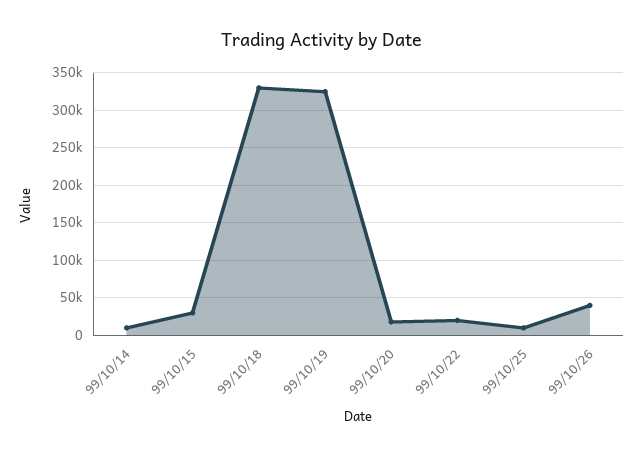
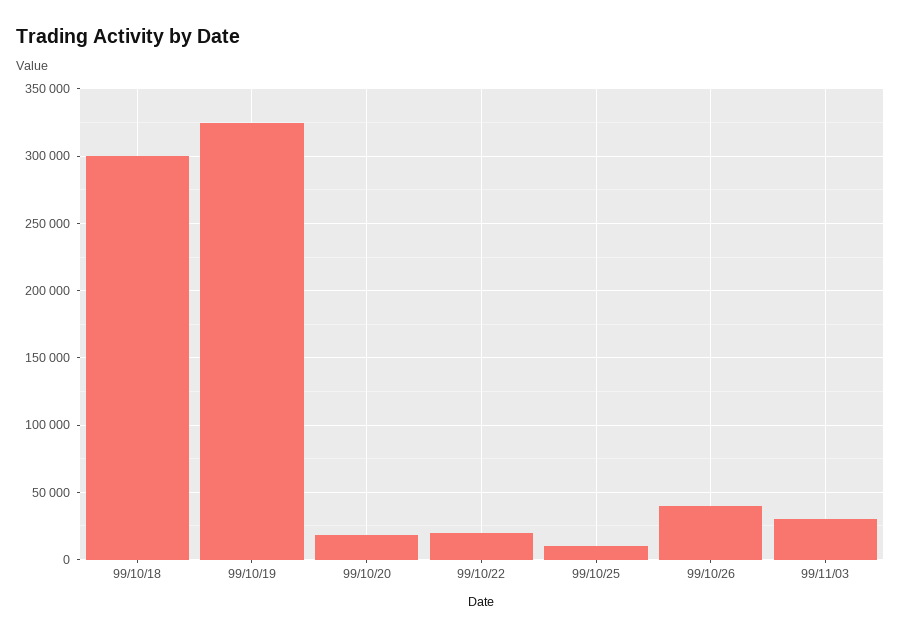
99/10/14: 10000 -> none
99/10/15: 30000 -> none
99/10/18: 330000 -> 300000
99/11/03: none -> 30000

